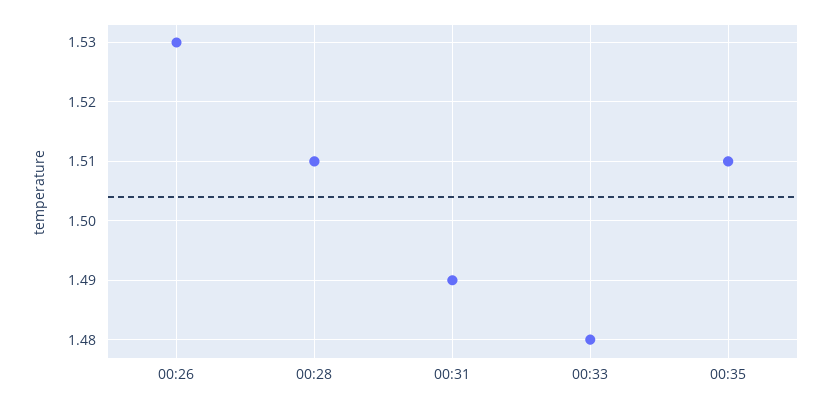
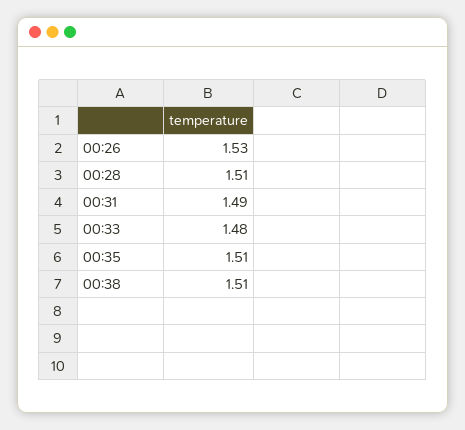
00:38: none -> 1.51

